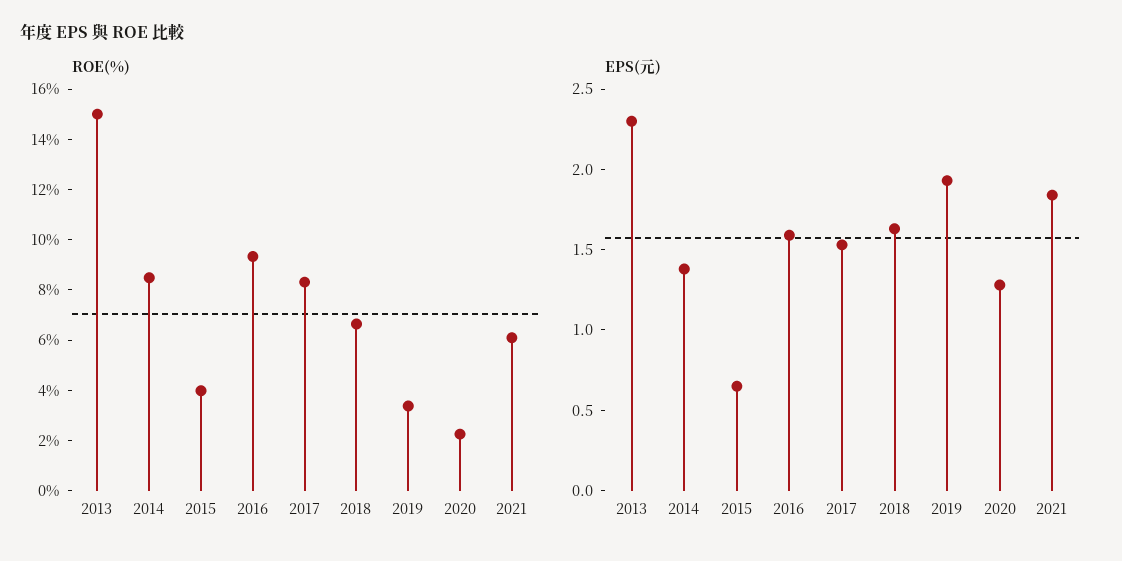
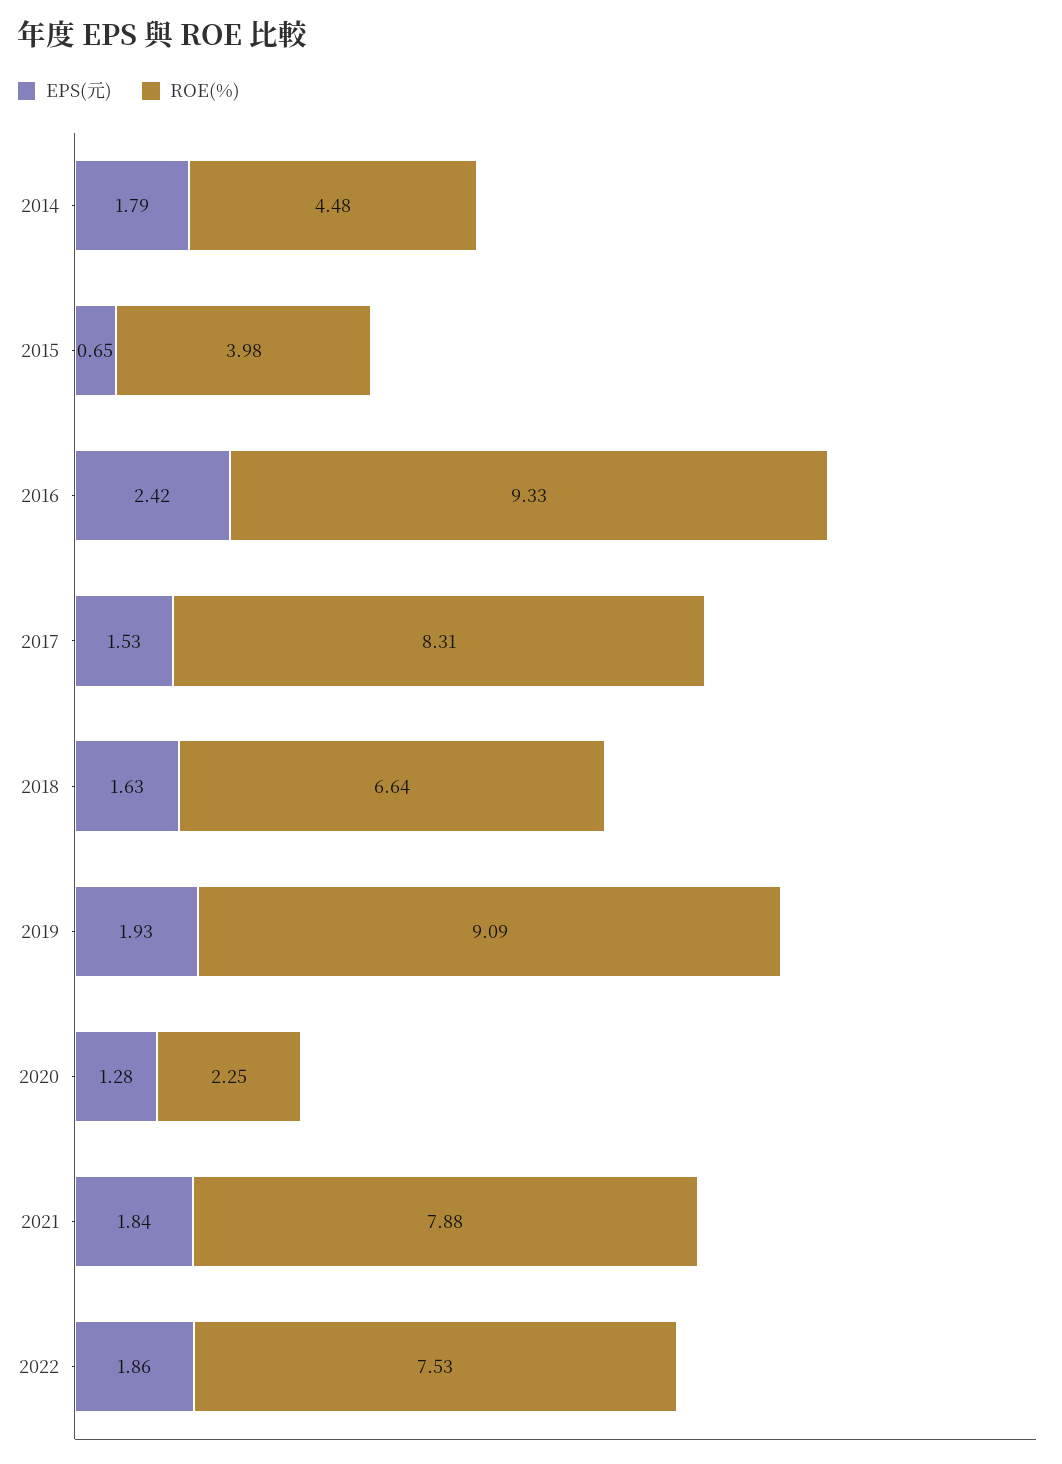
ROE(%), 2013: 15 -> none
ROE(%), 2014: 8.5 -> 4.48
ROE(%), 2019: 3.5 -> 9.09
ROE(%), 2021: 6 -> 7.88
EPS(元), 2013: 2.3 -> none
EPS(元), 2014: 1.4 -> 1.79
EPS(元), 2016: 1.6 -> 2.42
EPS(元), 2022: none -> 1.86
ROE(%), 2022: none -> 7.53

